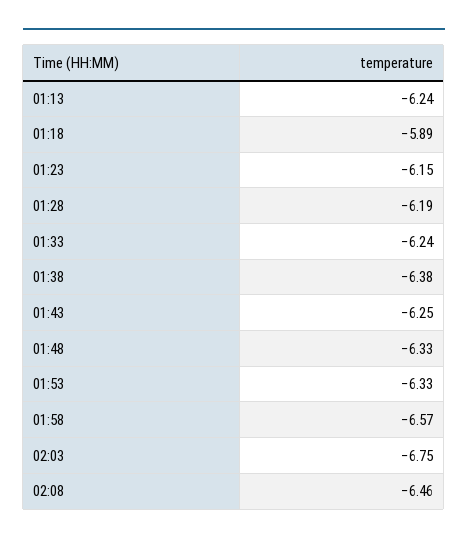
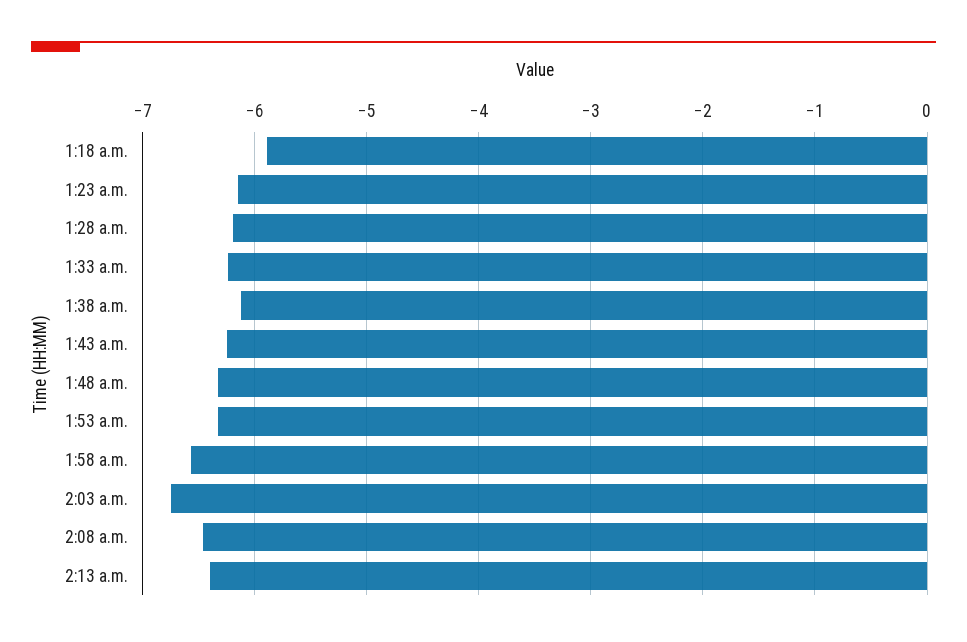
01:13: -6.24 -> none
01:38: -6.38 -> -6.1
2:13 a.m.: none -> -6.4

